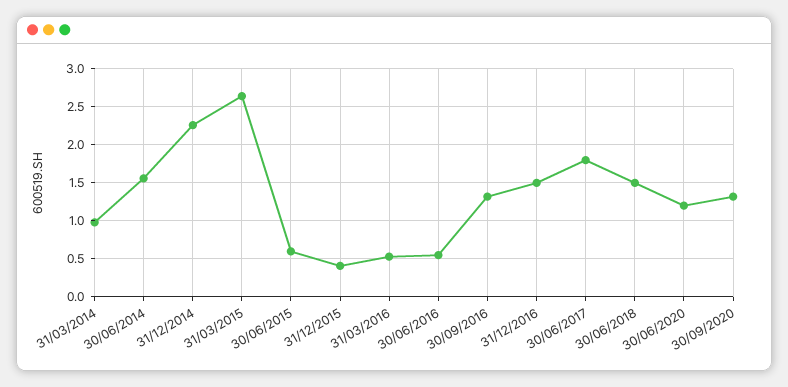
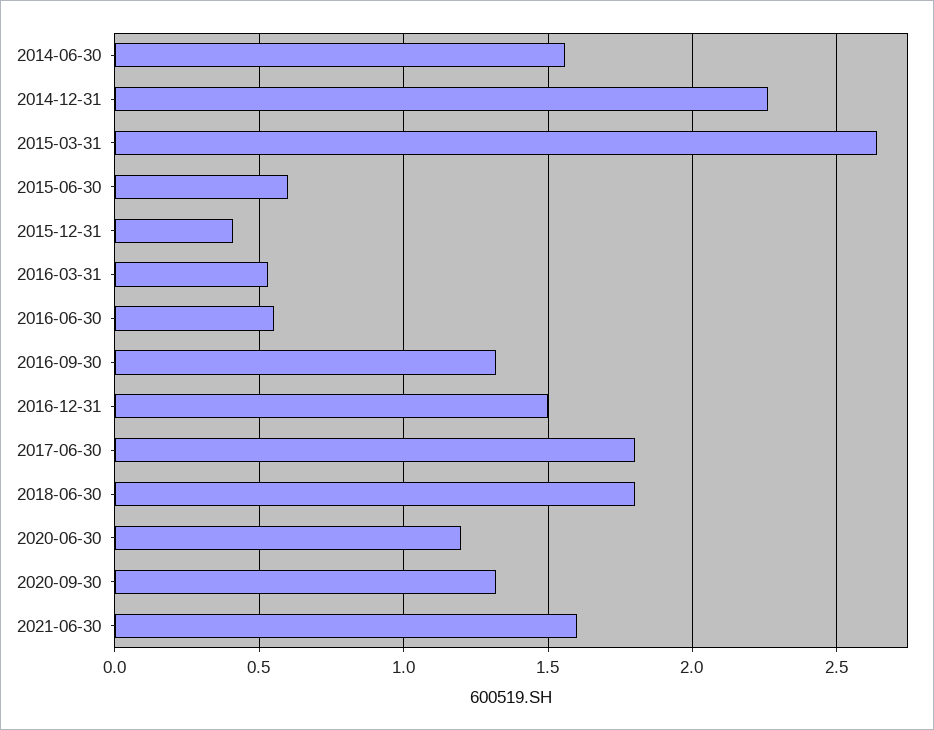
31/03/2014: 1 -> none
30/06/2018: 1.5 -> 1.8
2021-06-30: none -> 1.6

